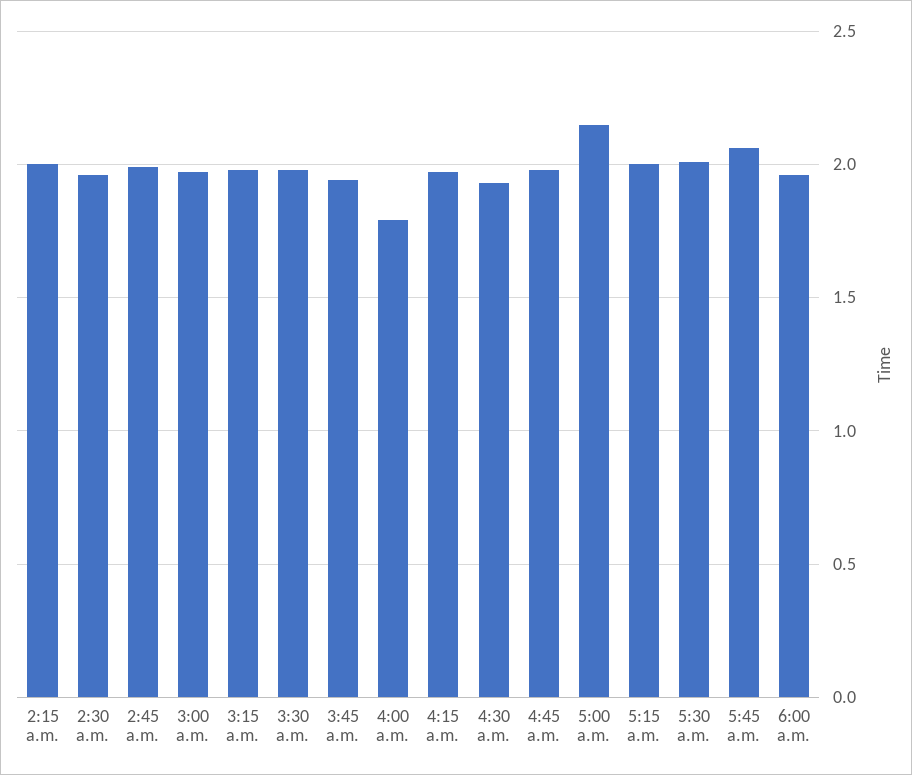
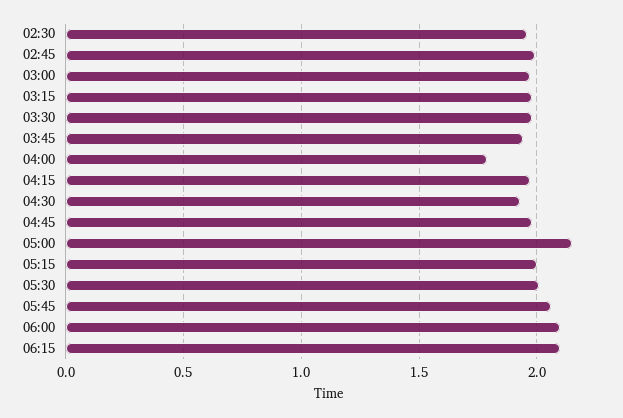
2:15 a.m.: 2 -> none
6:00 a.m.: 1.95 -> 2.1
06:15: none -> 2.1

